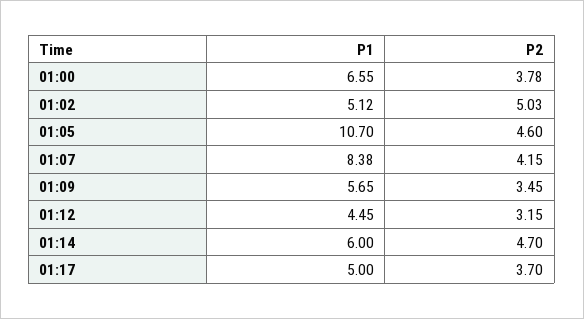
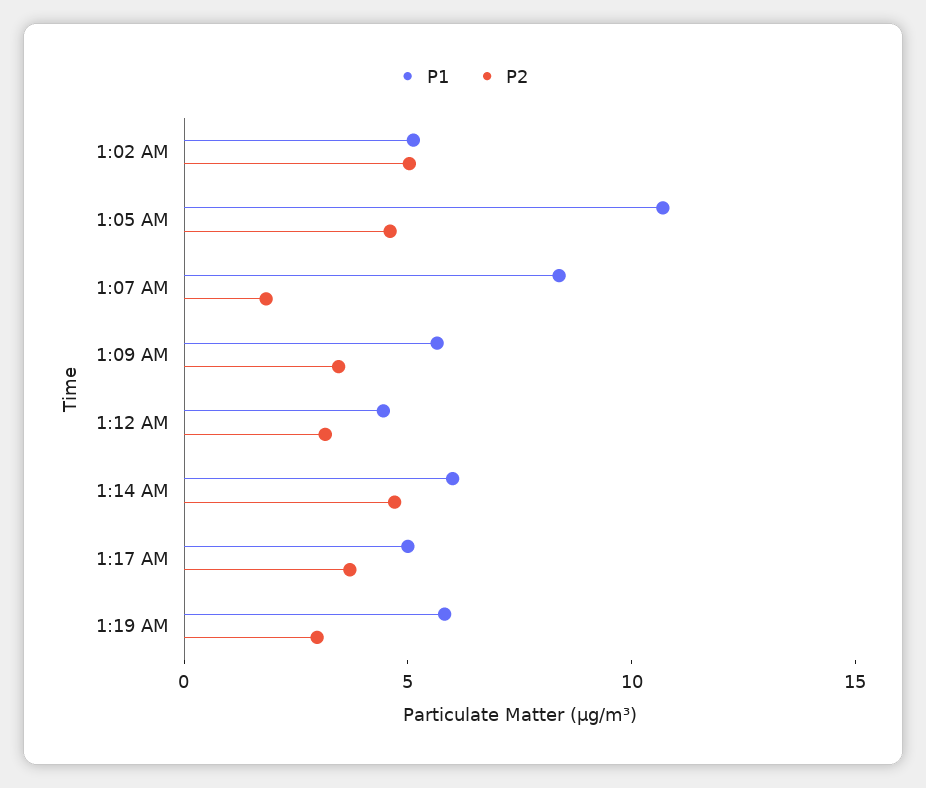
P1, 01:00: 6.55 -> none
P2, 01:00: 3.78 -> none
P2, 01:07: 4.15 -> 2
P1, 1:19 AM: none -> 6
P2, 1:19 AM: none -> 3

